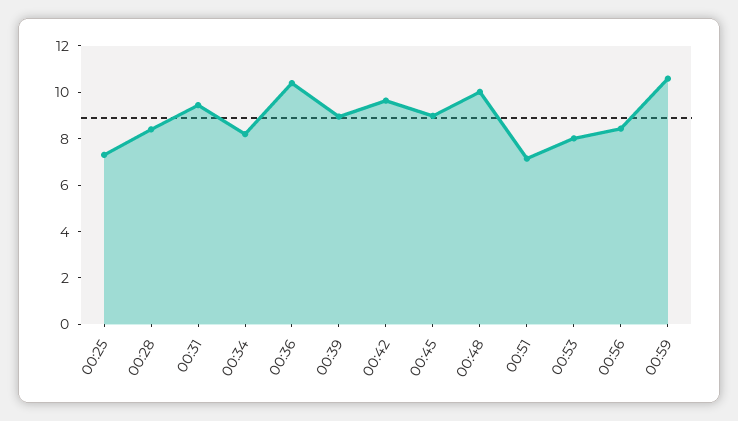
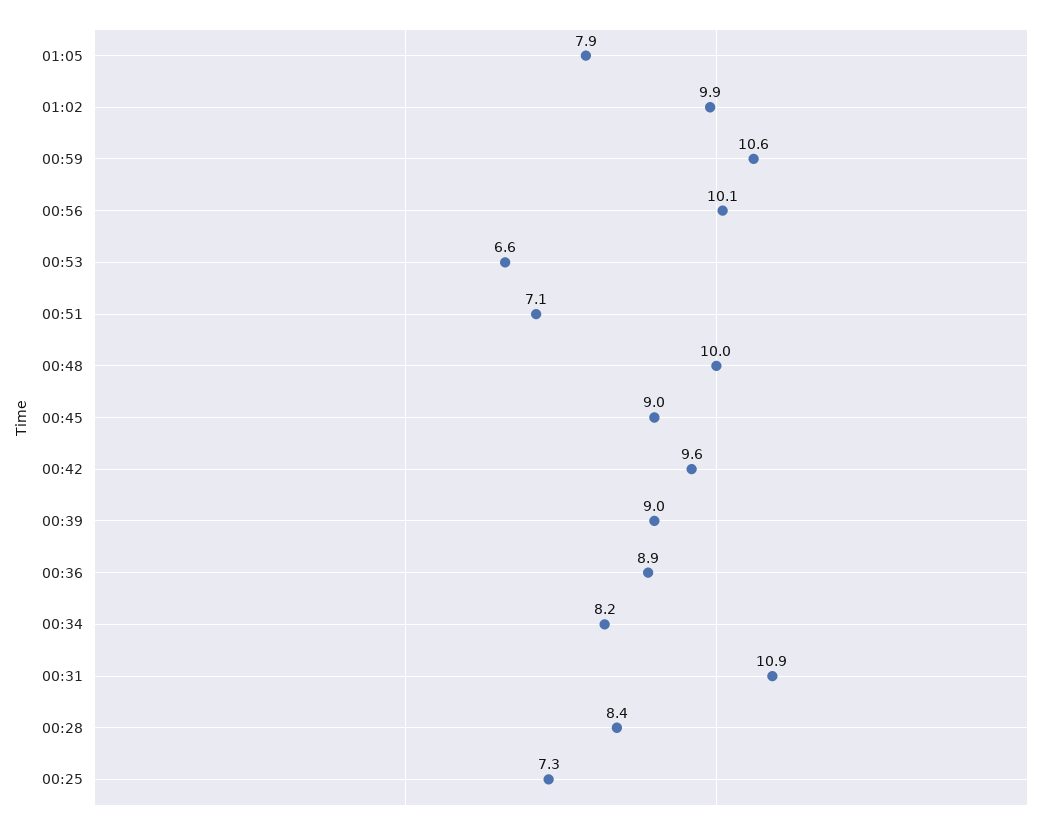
00:31: 9.5 -> 10.9
00:36: 10.5 -> 8.9
00:53: 8 -> 6.6
00:56: 8.5 -> 10.1
01:05: none -> 7.9
01:02: none -> 9.9

